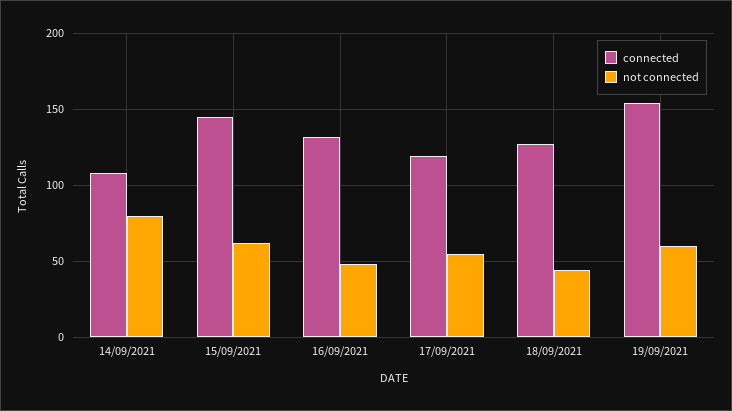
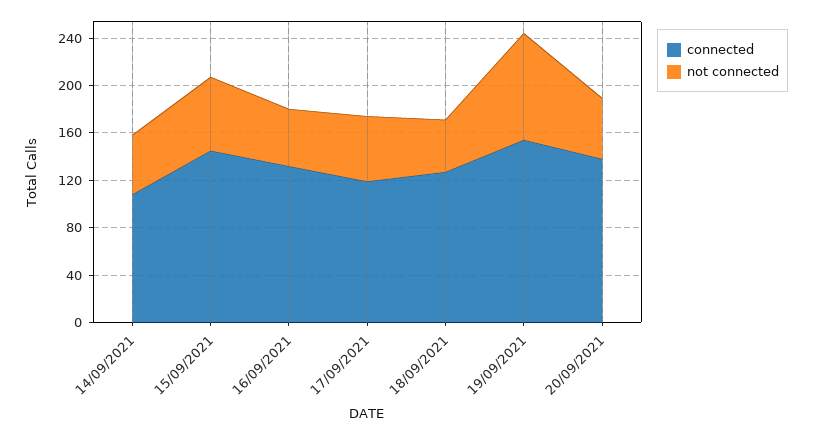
not connected, 14/09/2021: 80 -> 50
not connected, 19/09/2021: 60 -> 90
connected, 20/09/2021: none -> 140
not connected, 20/09/2021: none -> 50

